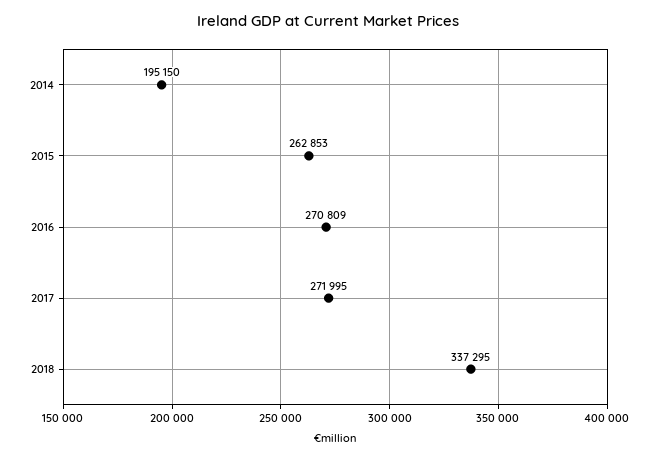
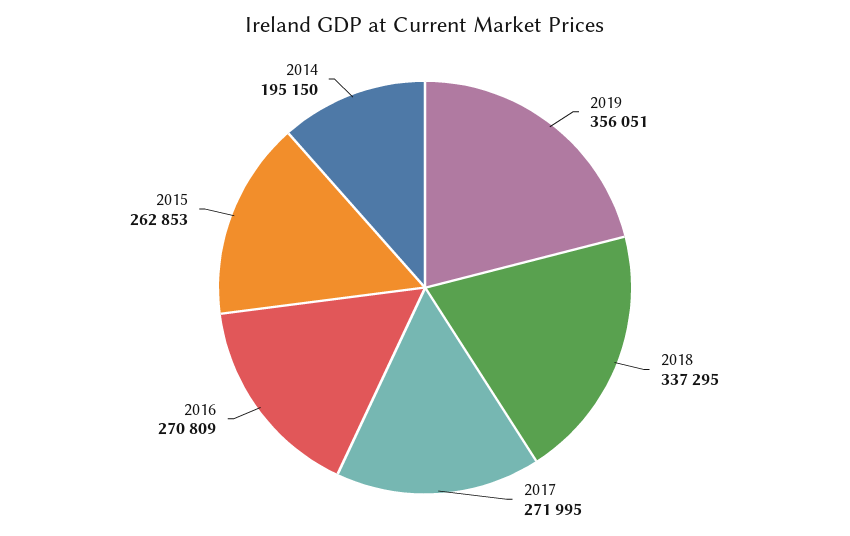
2019: none -> 356051

